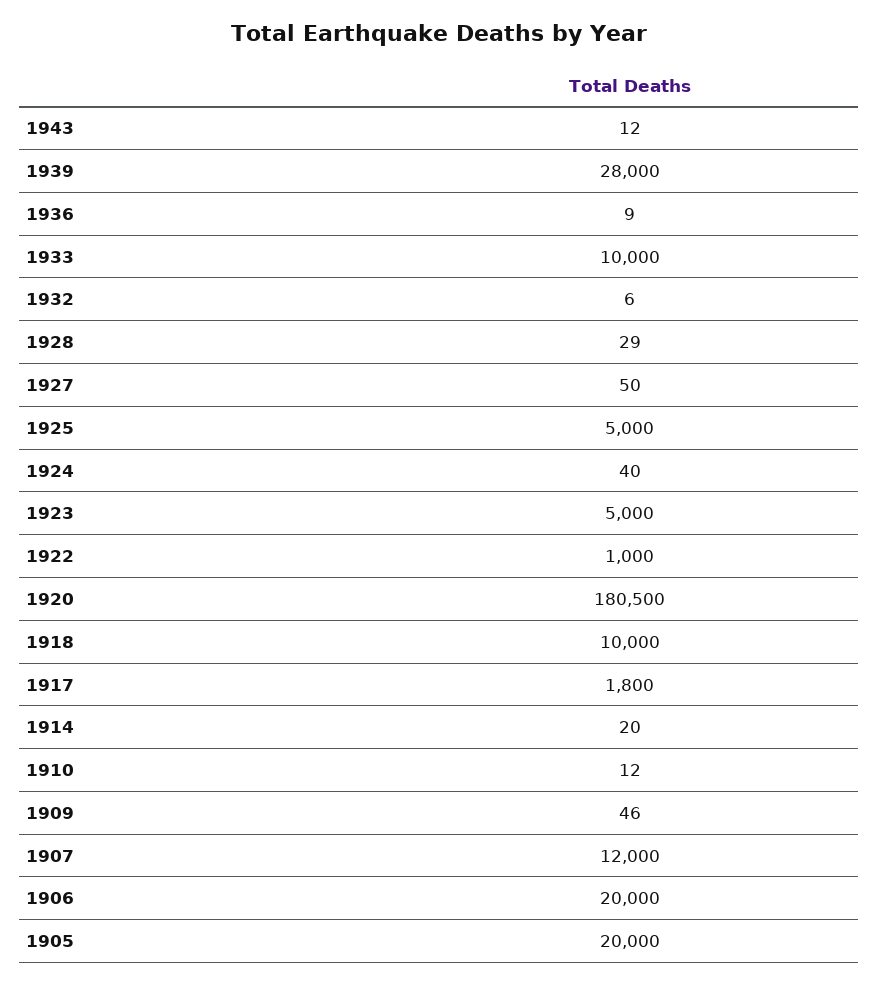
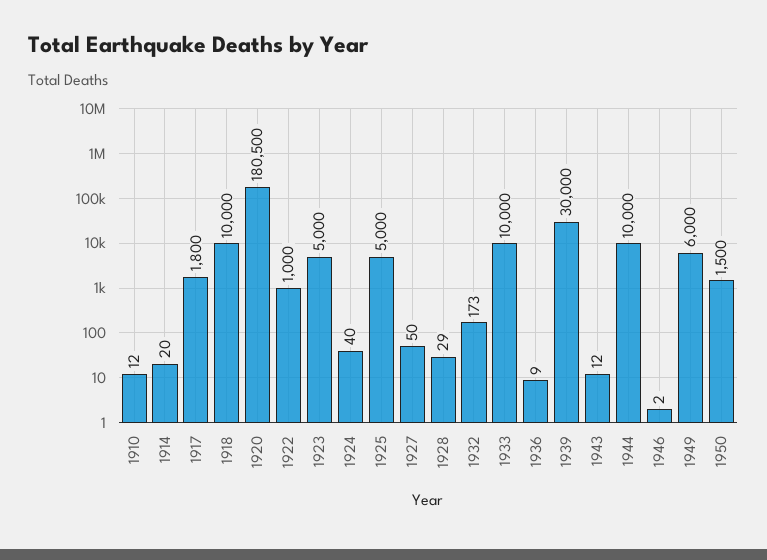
1939: 28000 -> 30000
1932: 6 -> 173
1909: 46 -> none
1907: 12000 -> none
1906: 20000 -> none
1905: 20000 -> none
1944: none -> 10000
1946: none -> 2
1949: none -> 6000
1950: none -> 1500

